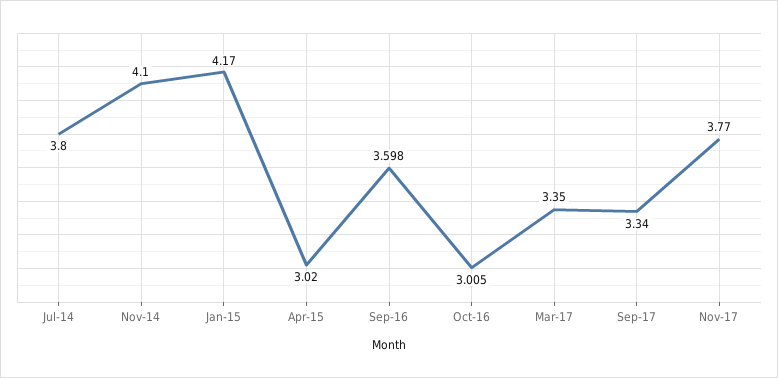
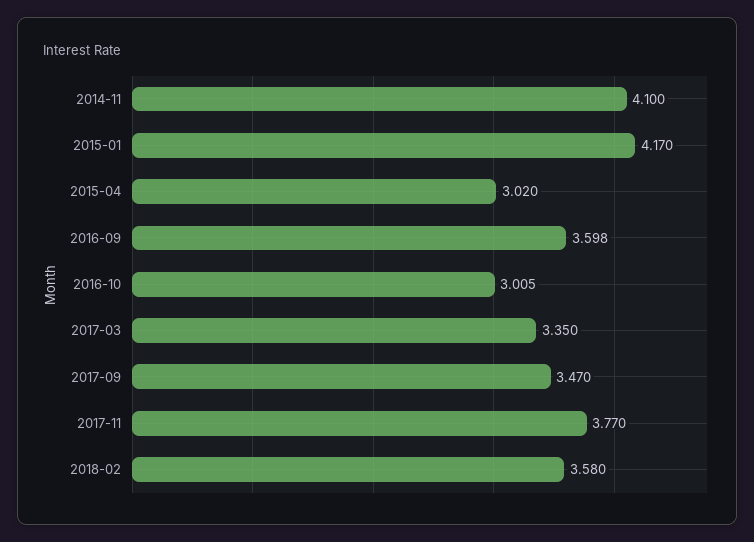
Jul-14: 3.8 -> none
Sep-17: 3.34 -> 3.47
2018-02: none -> 3.58

